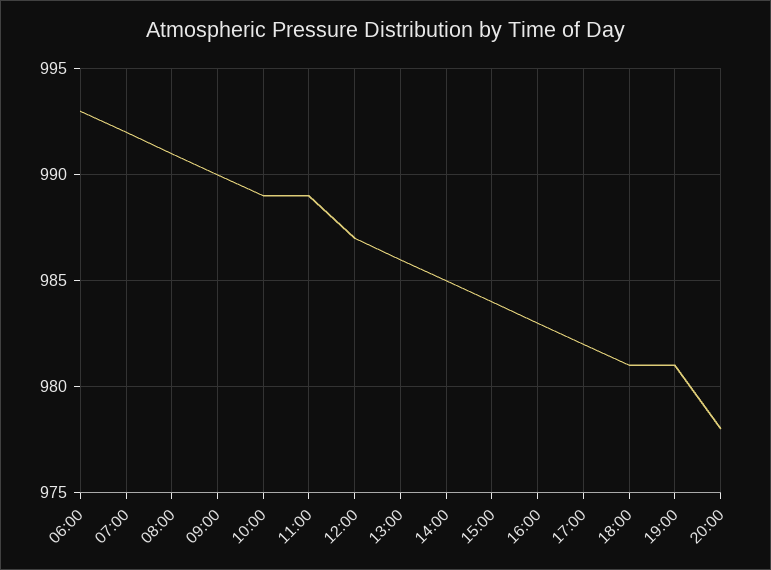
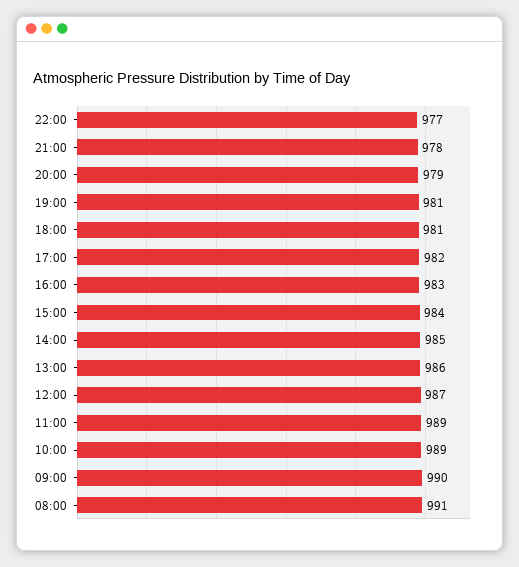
06:00: 993 -> none
07:00: 992 -> none
20:00: 978 -> 979
22:00: none -> 977
21:00: none -> 978

